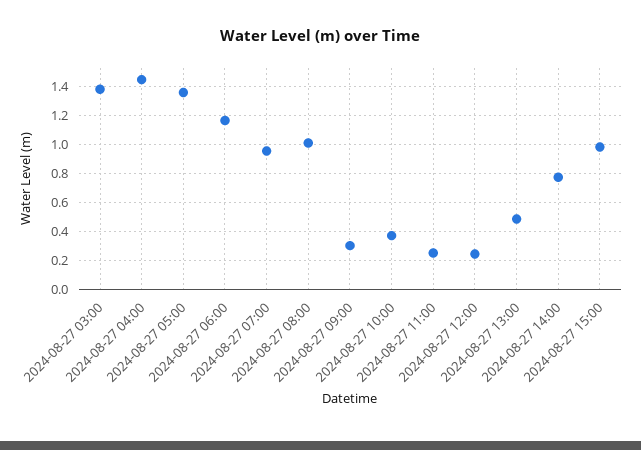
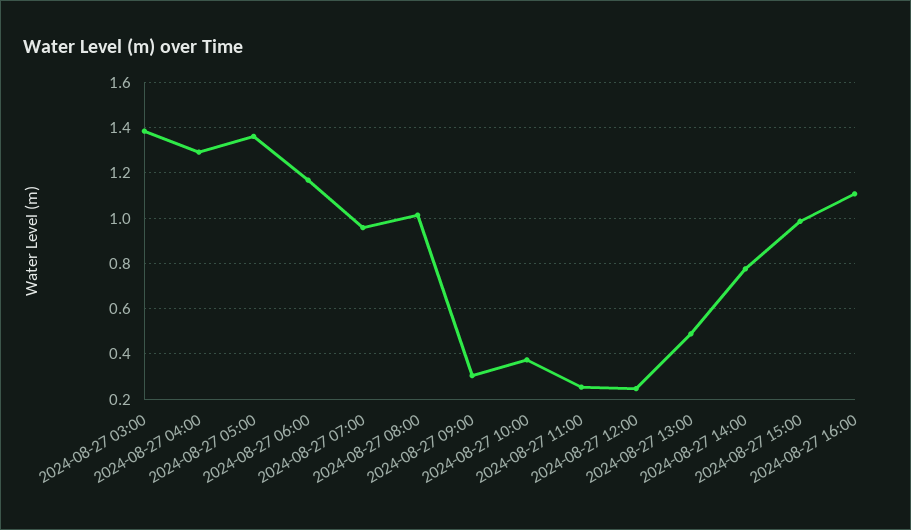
2024-08-27 04:00: 1.45 -> 1.3
2024-08-27 16:00: none -> 1.1

